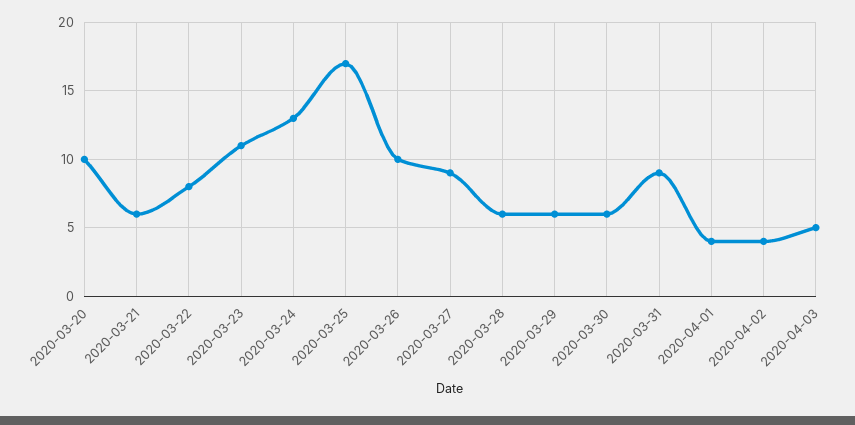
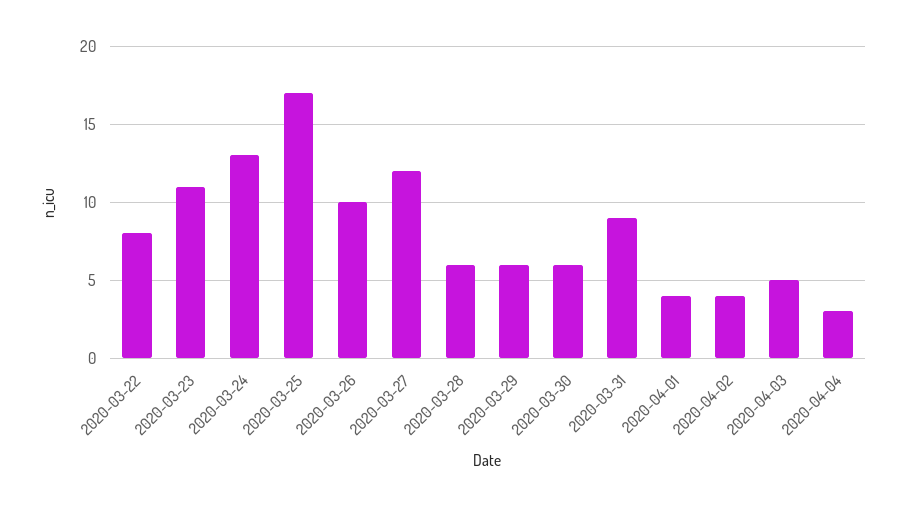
2020-03-20: 10 -> none
2020-03-21: 6 -> none
2020-03-27: 9 -> 12
2020-04-04: none -> 3

